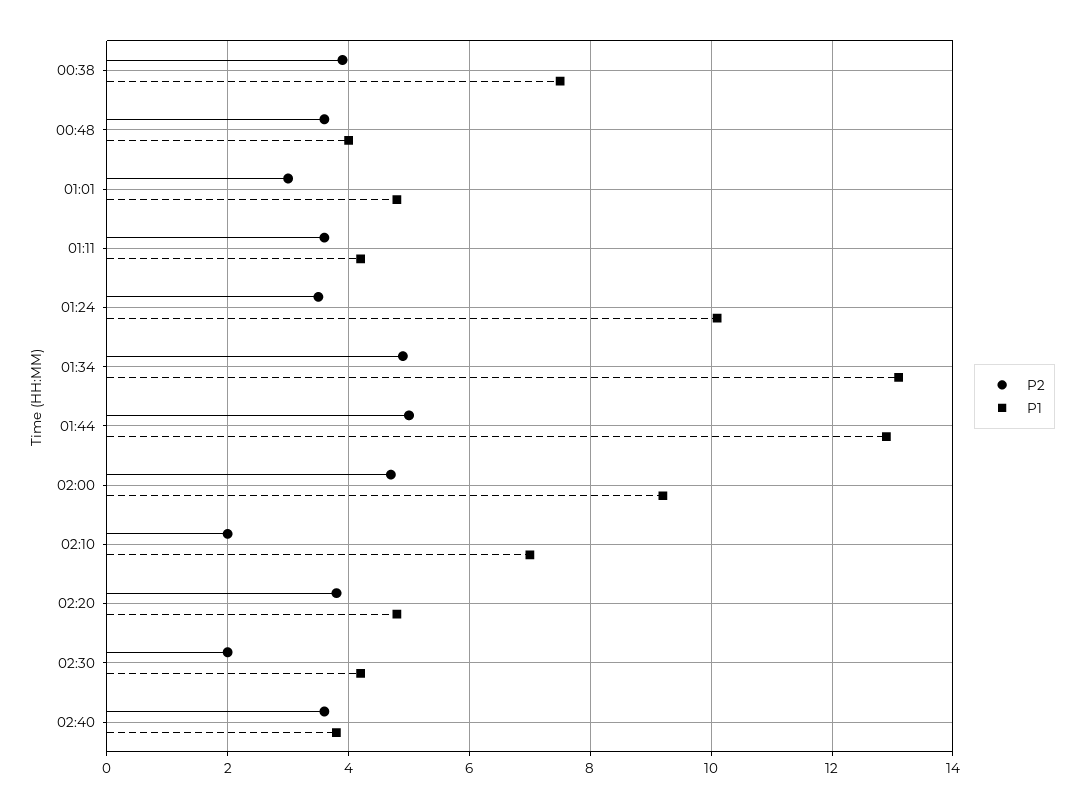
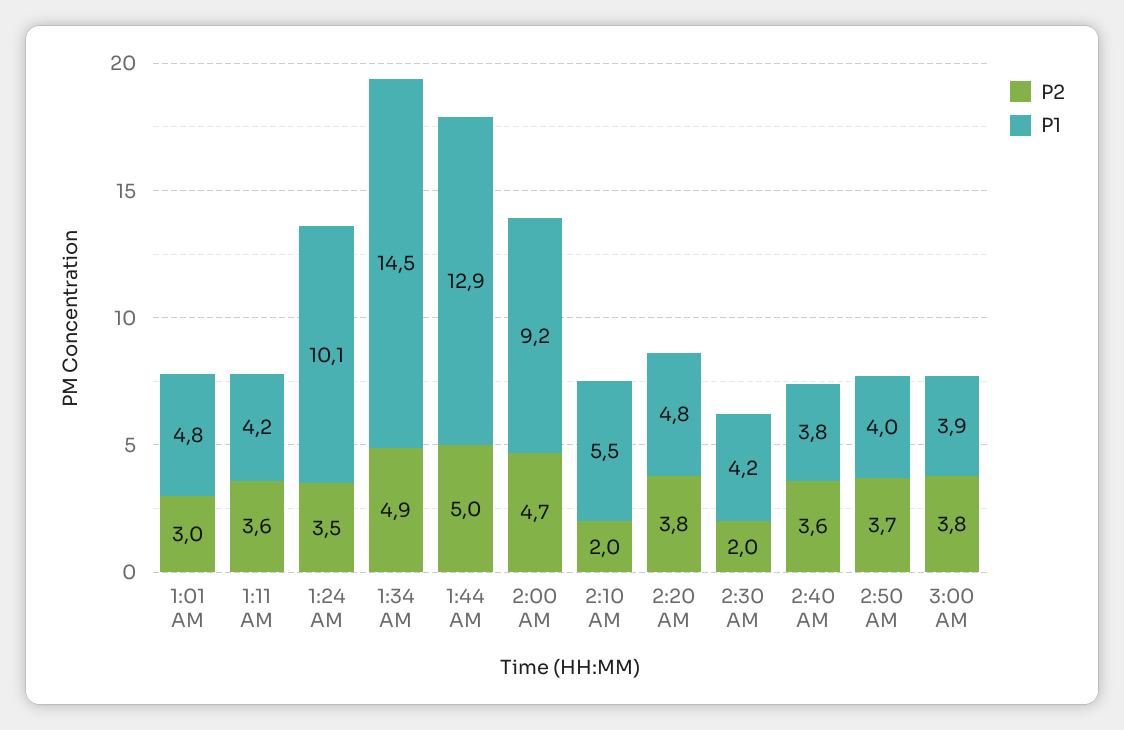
P2, 00:38: 4 -> none
P1, 00:38: 7.5 -> none
P2, 00:48: 3.5 -> none
P1, 00:48: 4 -> none
P1, 01:34: 13 -> 14.5
P1, 02:10: 7 -> 5.5
P2, 2:50 AM: none -> 3.7
P1, 2:50 AM: none -> 4
P2, 3:00 AM: none -> 3.8
P1, 3:00 AM: none -> 3.9

